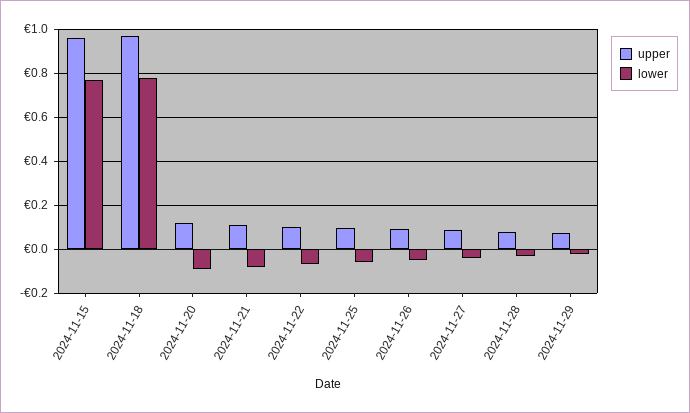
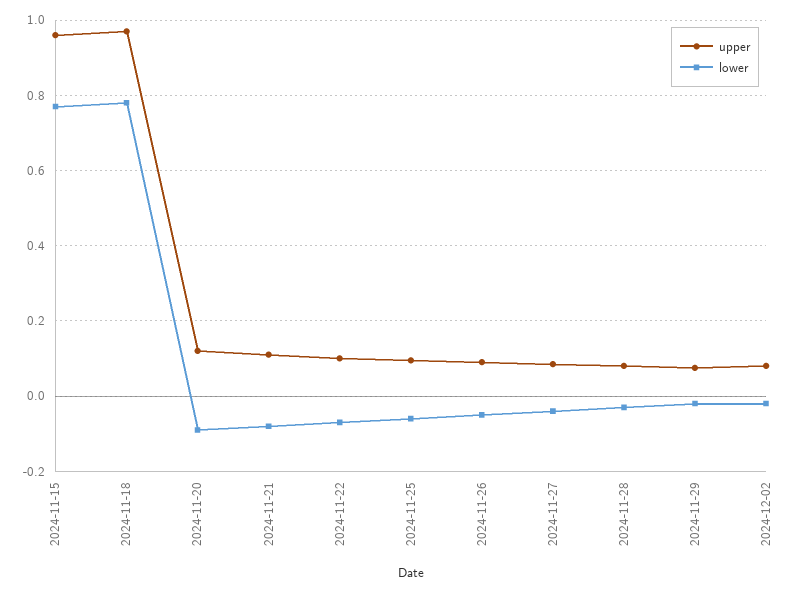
upper, 2024-12-02: none -> 0.08
lower, 2024-12-02: none -> -0.02

